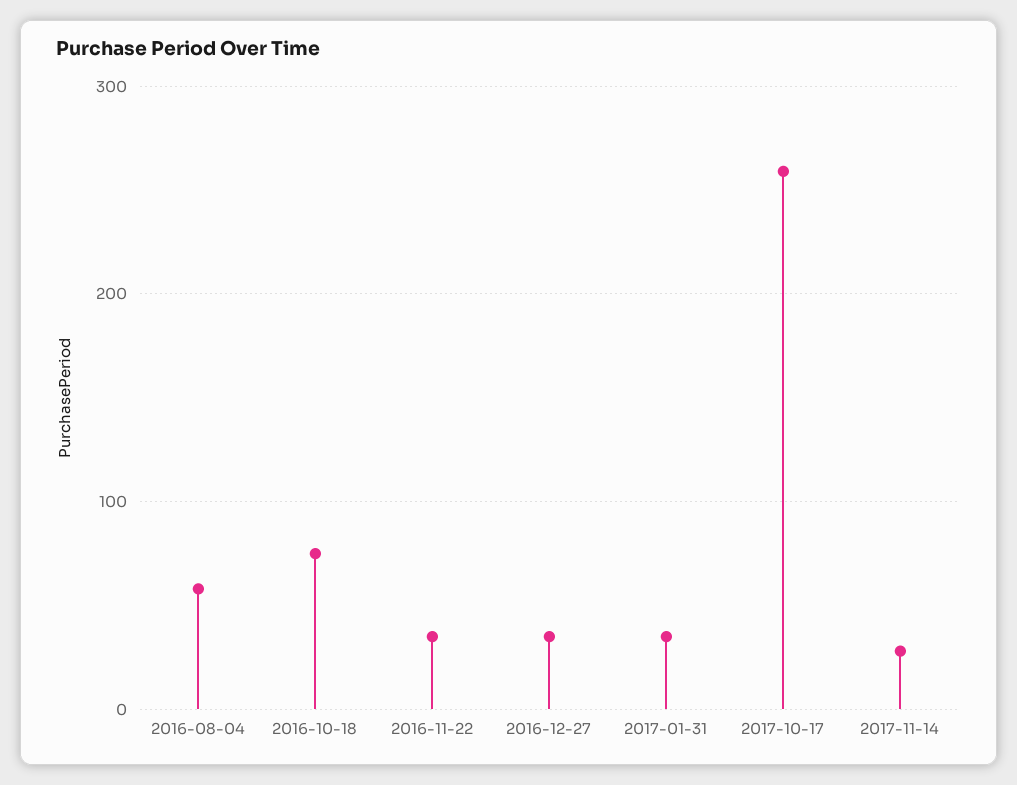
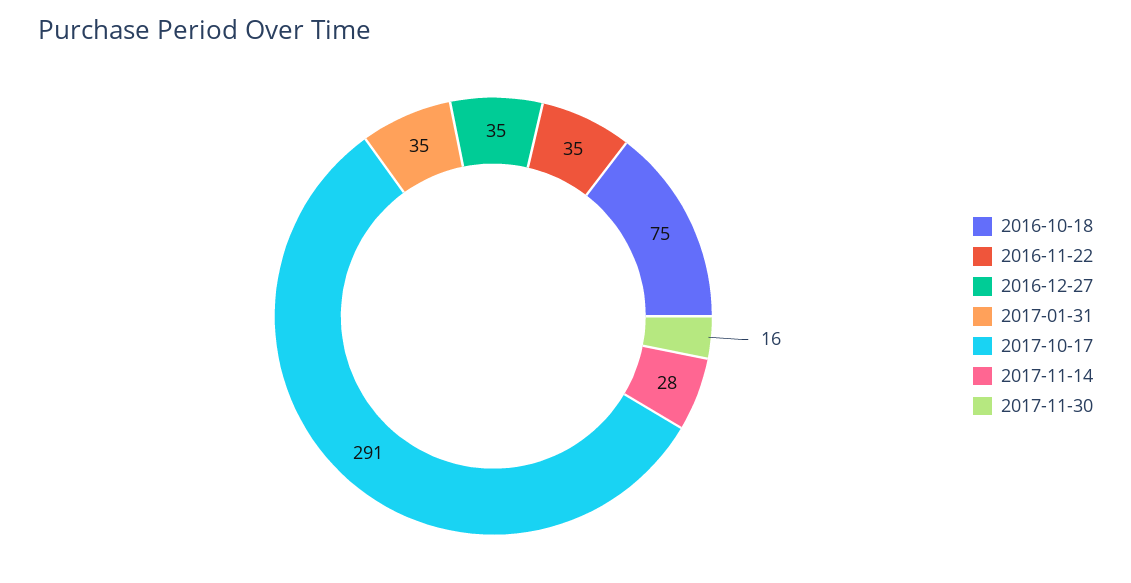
2016-08-04: 60 -> none
2017-10-17: 260 -> 291
2017-11-30: none -> 16

